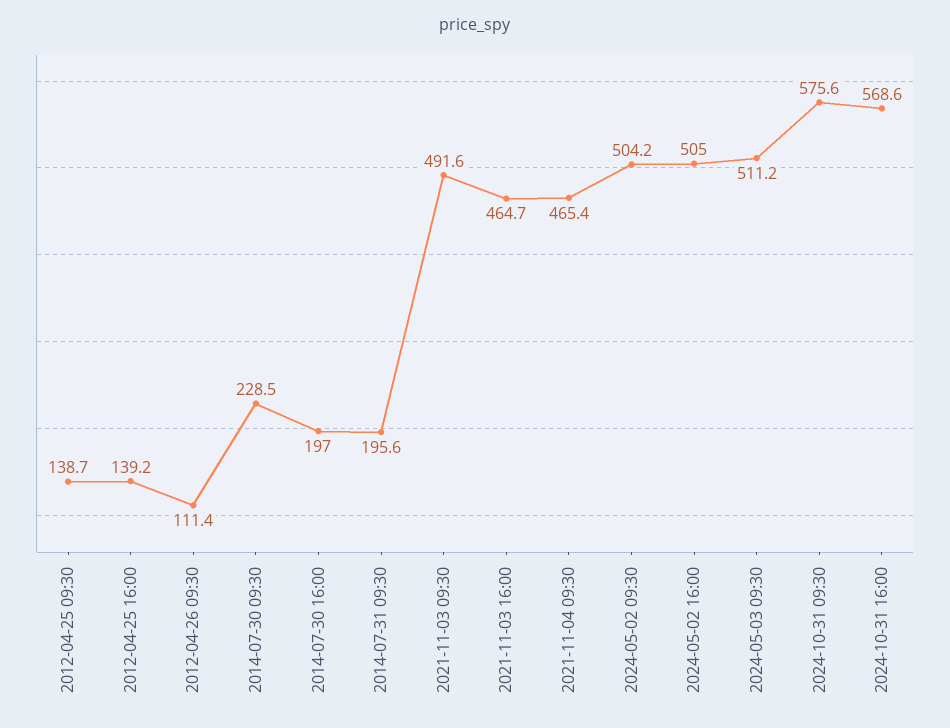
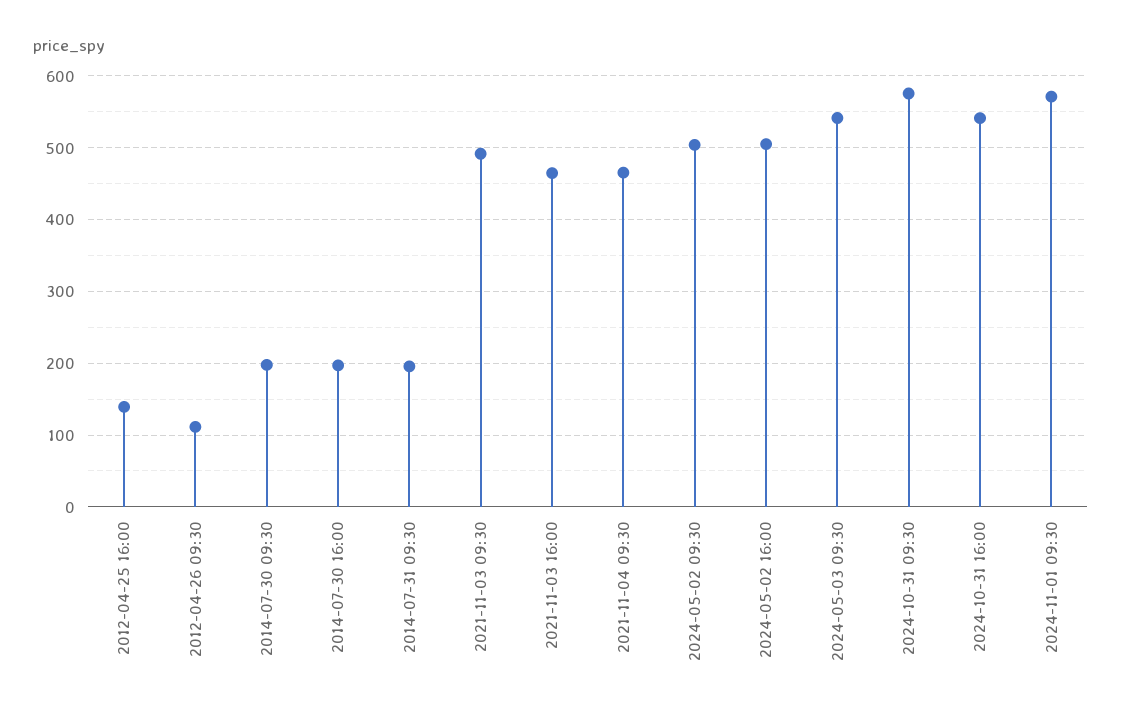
2012-04-25 09:30: 138.7 -> none
2014-07-30 09:30: 228.5 -> 200
2024-05-03 09:30: 511.2 -> 540
2024-10-31 16:00: 568.6 -> 540
2024-11-01 09:30: none -> 570

